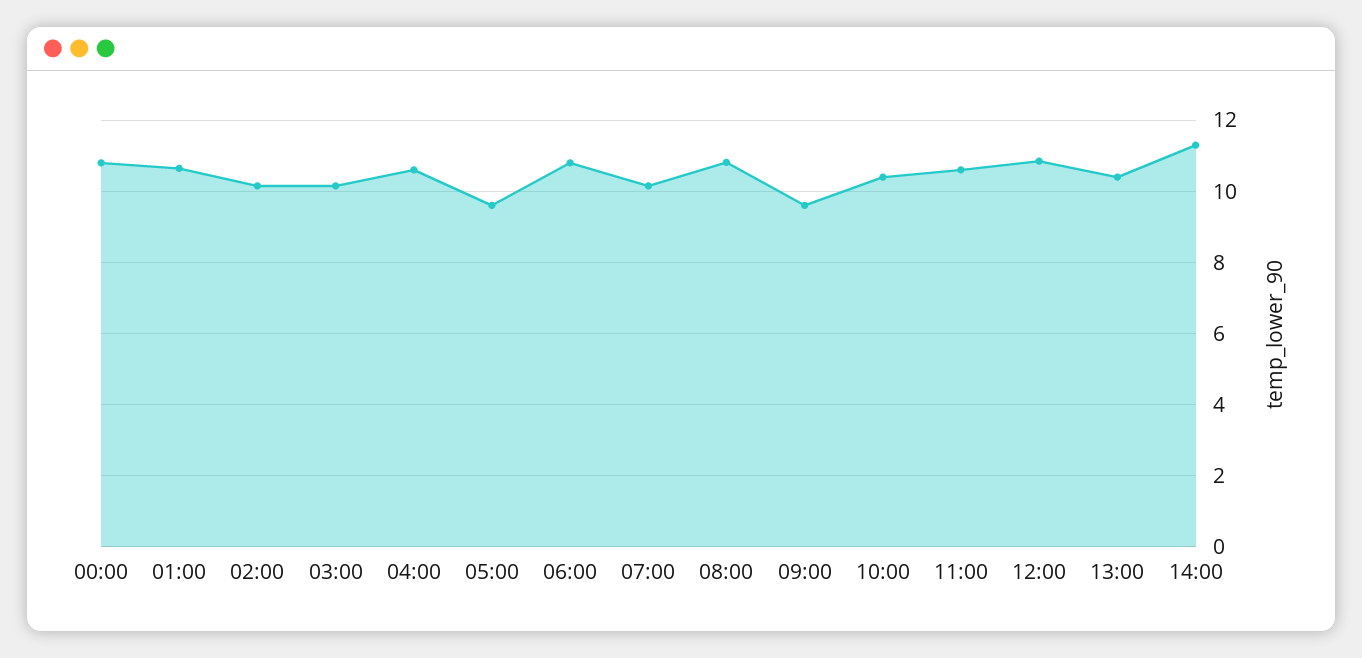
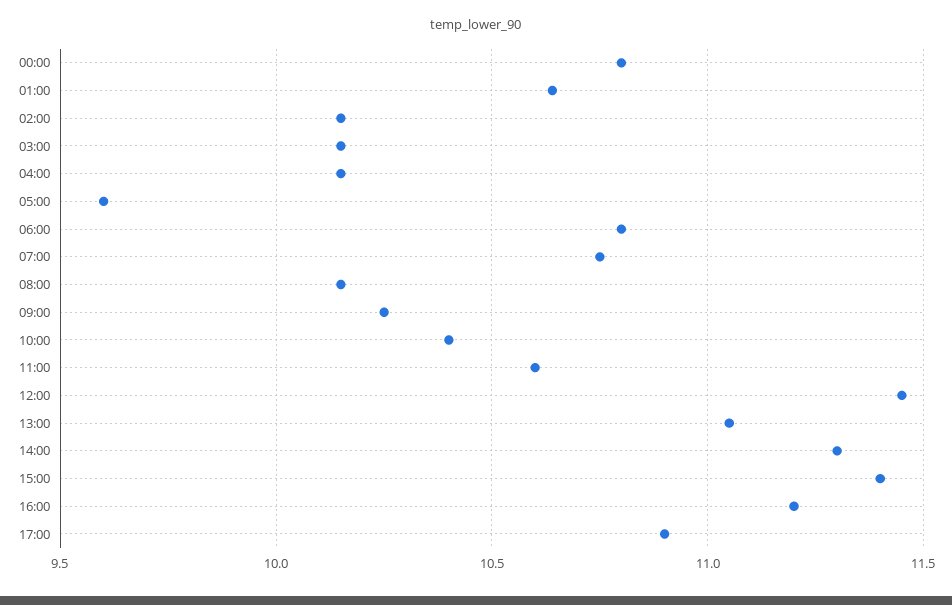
04:00: 10.6 -> 10.15
07:00: 10.2 -> 10.75
08:00: 10.8 -> 10.15
09:00: 9.6 -> 10.25
12:00: 10.8 -> 11.45
13:00: 10.4 -> 11.05
15:00: none -> 11.4
16:00: none -> 11.2
17:00: none -> 10.9

